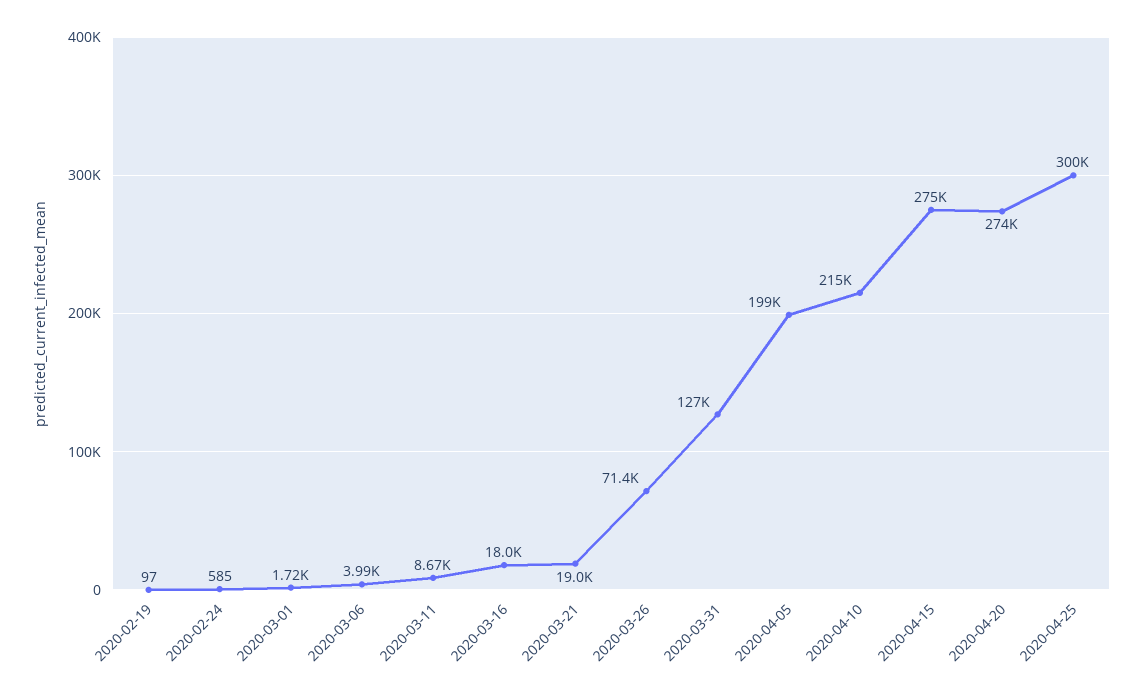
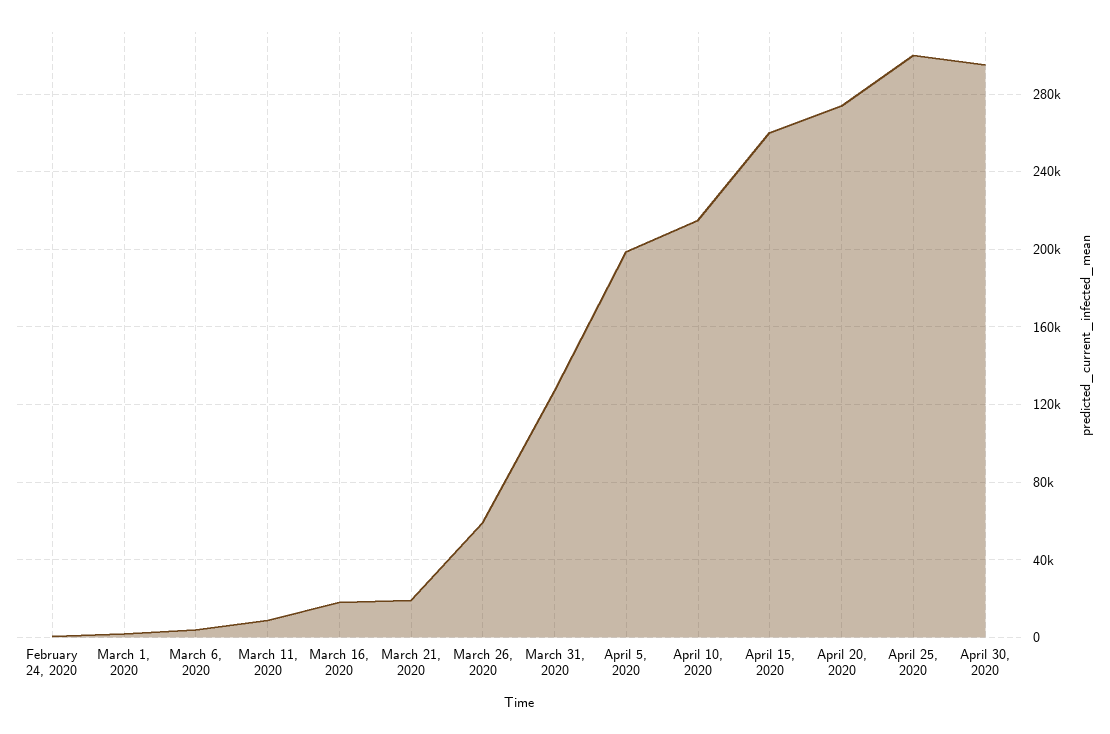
2020-02-19: 97 -> none
2020-03-26: 71400 -> 60000
2020-04-15: 275000 -> 260000
April 30, 2020: none -> 295000

